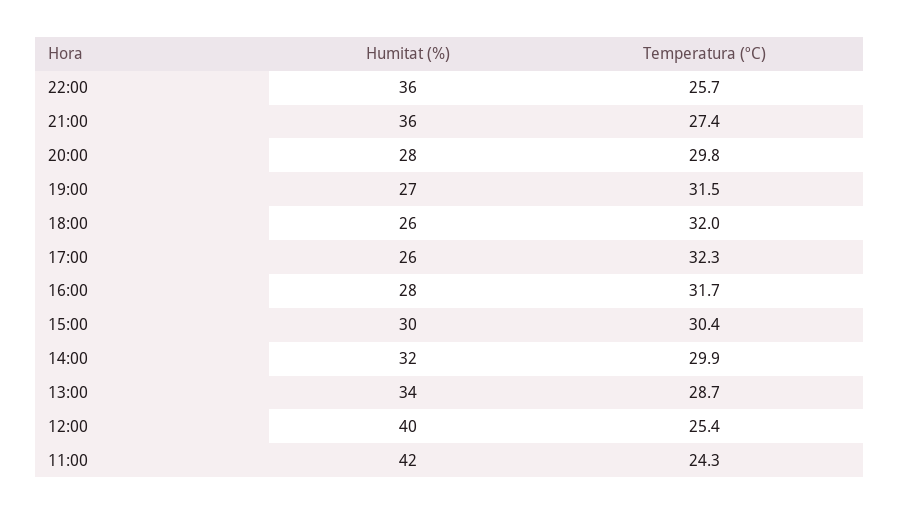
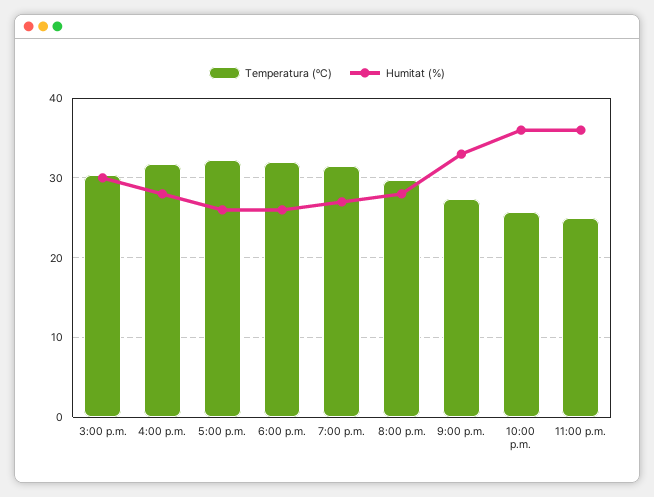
Humitat (%), 21:00: 36 -> 33
Humitat (%), 14:00: 32 -> none
Temperatura (ºC), 14:00: 29.9 -> none
Humitat (%), 13:00: 34 -> none
Temperatura (ºC), 13:00: 28.7 -> none
Humitat (%), 12:00: 40 -> none
Temperatura (ºC), 12:00: 25.4 -> none
Humitat (%), 11:00: 42 -> none
Temperatura (ºC), 11:00: 24.3 -> none
Temperatura (ºC), 11:00 p.m.: none -> 25
Humitat (%), 11:00 p.m.: none -> 36

